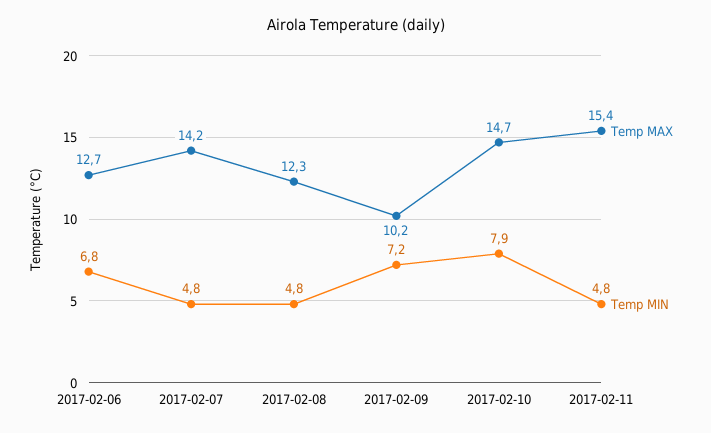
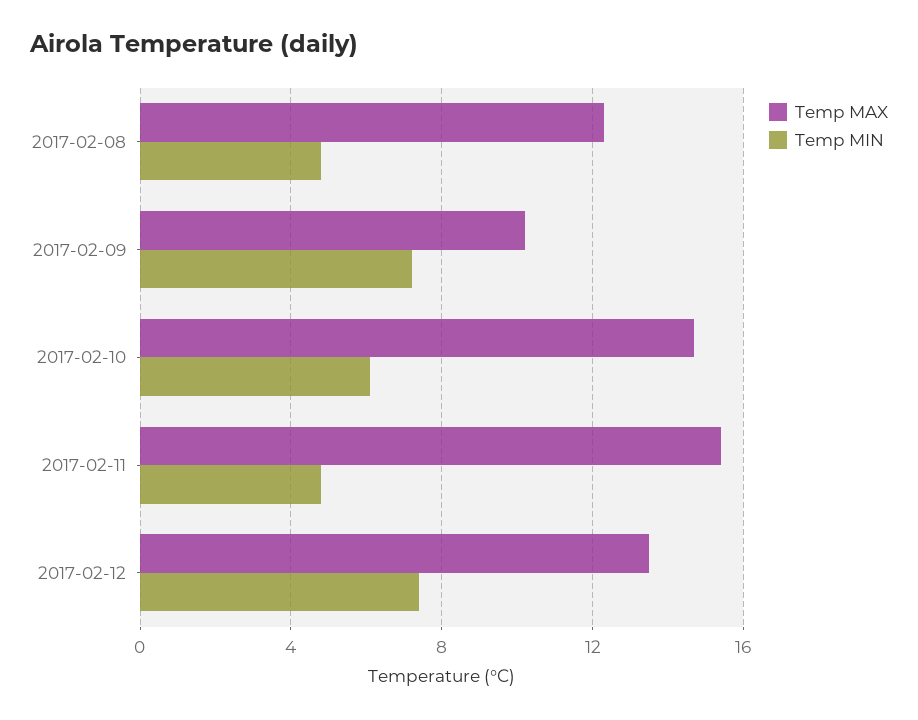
Temp MAX, 2017-02-06: 12.7 -> none
Temp MIN, 2017-02-06: 6.8 -> none
Temp MAX, 2017-02-07: 14.2 -> none
Temp MIN, 2017-02-07: 4.8 -> none
Temp MIN, 2017-02-10: 7.9 -> 6
Temp MAX, 2017-02-12: none -> 13.5
Temp MIN, 2017-02-12: none -> 7.5

